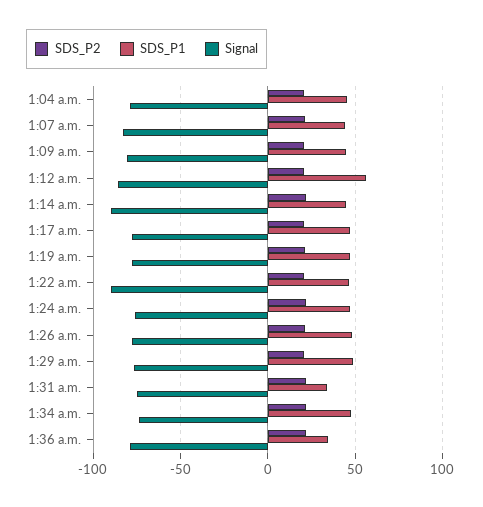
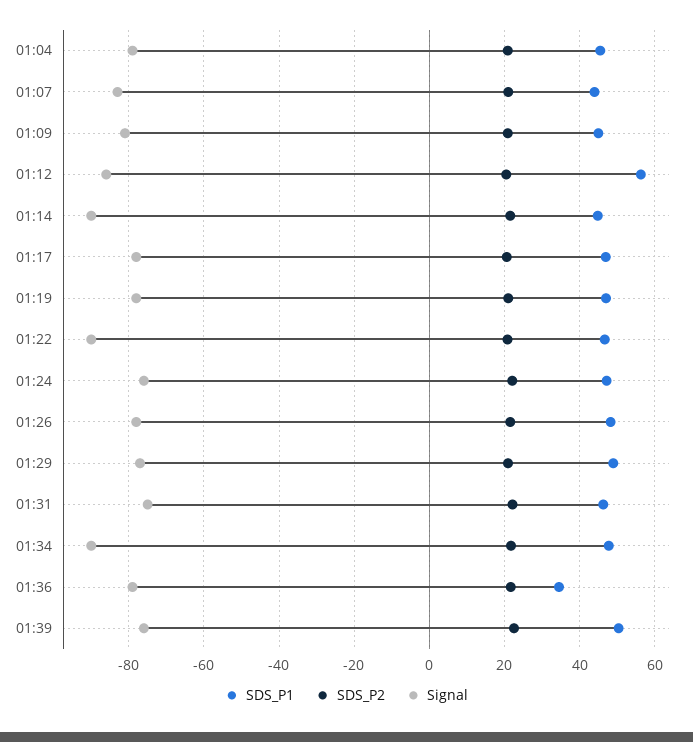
SDS_P1, 1:31 a.m.: 35 -> 46
Signal, 1:34 a.m.: -75 -> -90
SDS_P1, 01:39: none -> 50
SDS_P2, 01:39: none -> 22
Signal, 01:39: none -> -76

